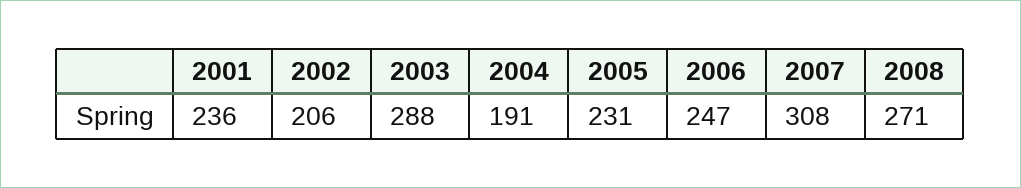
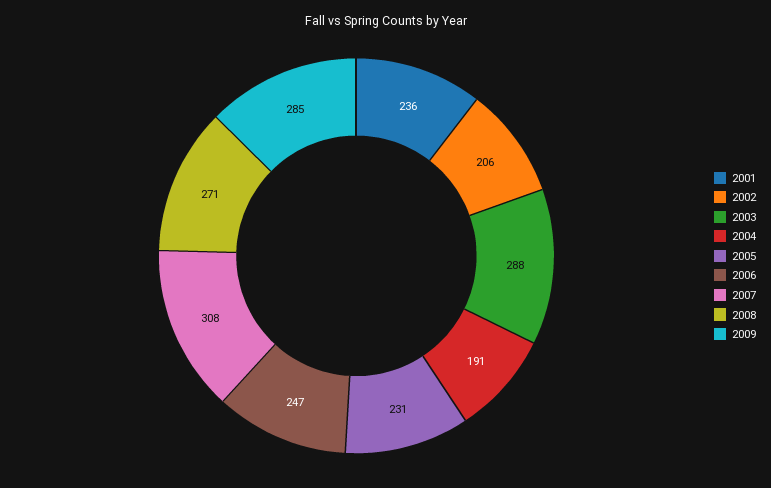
2009: none -> 285

